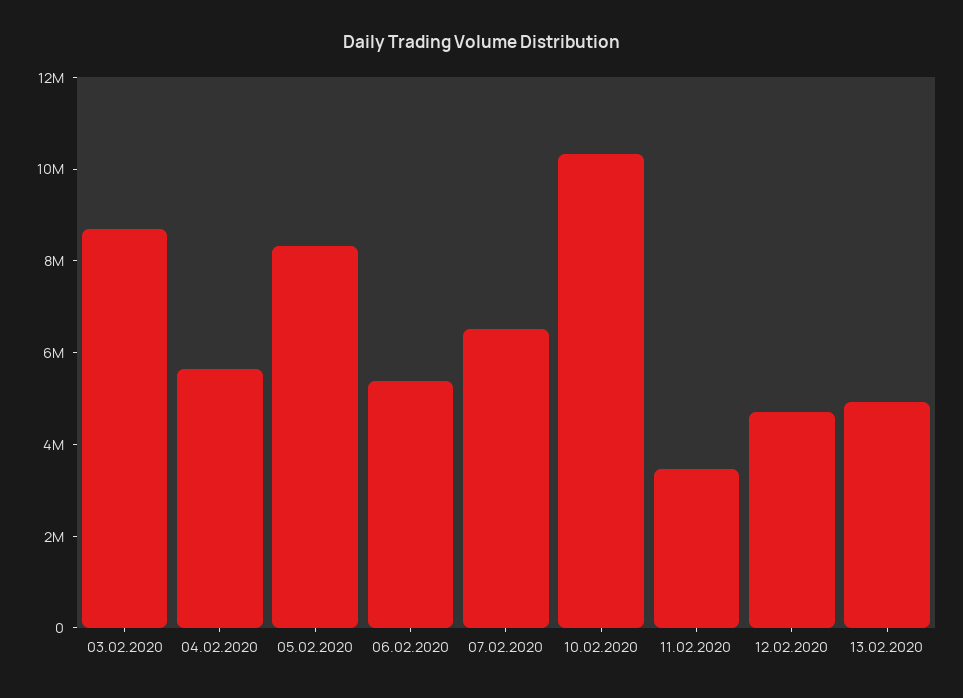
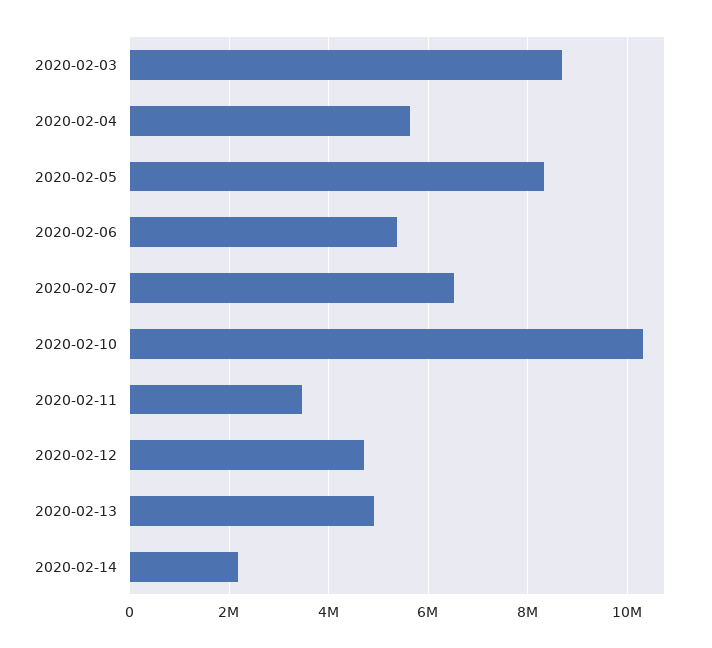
2020-02-14: none -> 2200000

